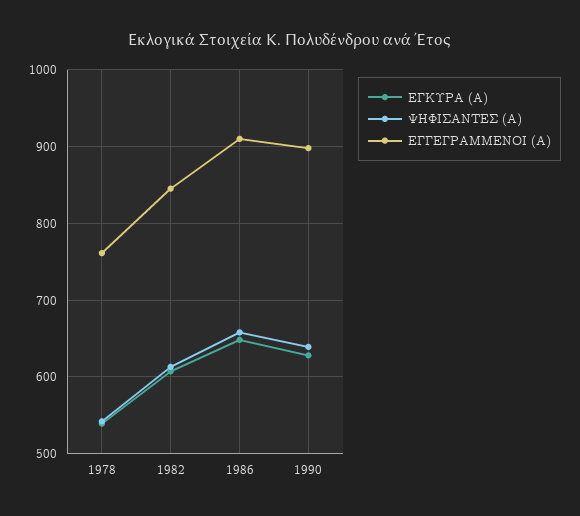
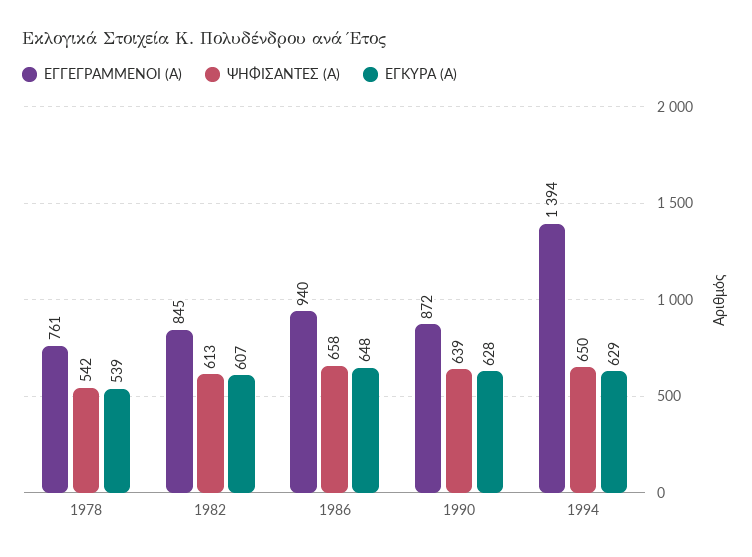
ΕΓΓΕΓΡΑΜΜΕΝΟΙ (Α), 1986: 910 -> 940
ΕΓΓΕΓΡΑΜΜΕΝΟΙ (Α), 1990: 900 -> 872
ΕΓΓΕΓΡΑΜΜΕΝΟΙ (Α), 1994: none -> 1394
ΨΗΦΙΣΑΝΤΕΣ (Α), 1994: none -> 650
ΕΓΚΥΡΑ (Α), 1994: none -> 629

